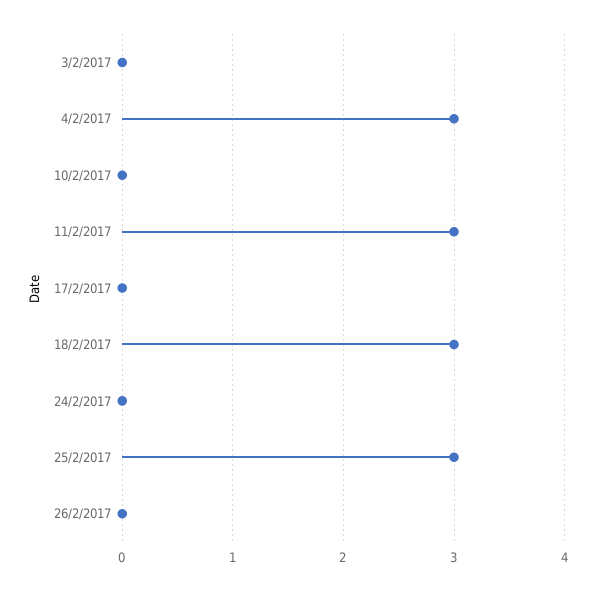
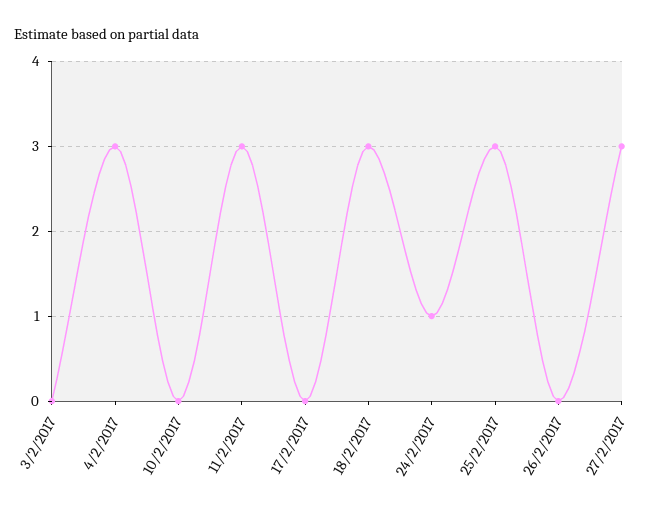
24/2/2017: 0 -> 1
27/2/2017: none -> 3

